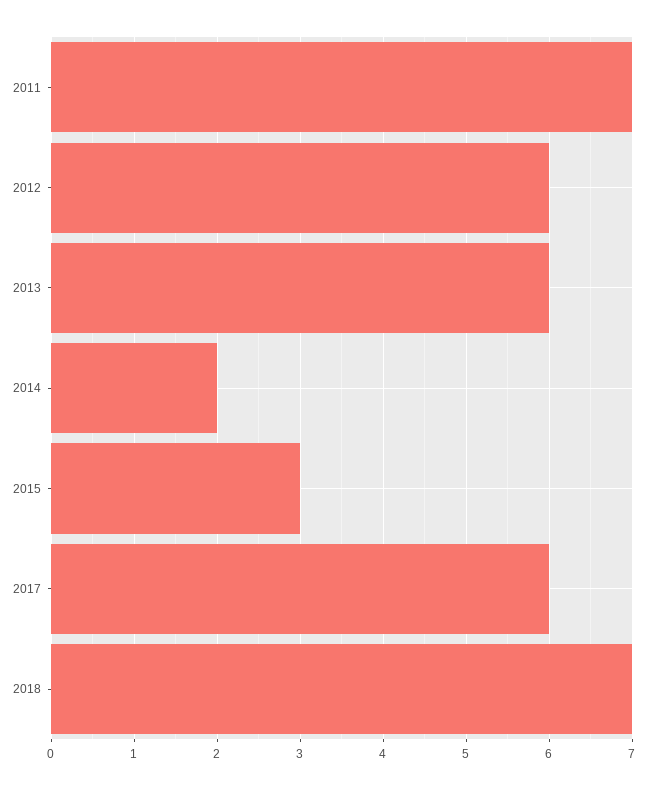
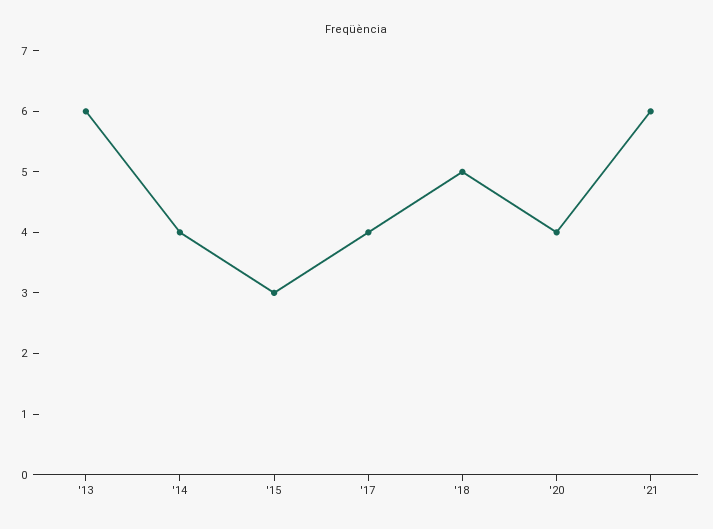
2011: 7 -> none
2012: 6 -> none
2014: 2 -> 4
2017: 6 -> 4
2018: 7 -> 5
'20: none -> 4
'21: none -> 6

